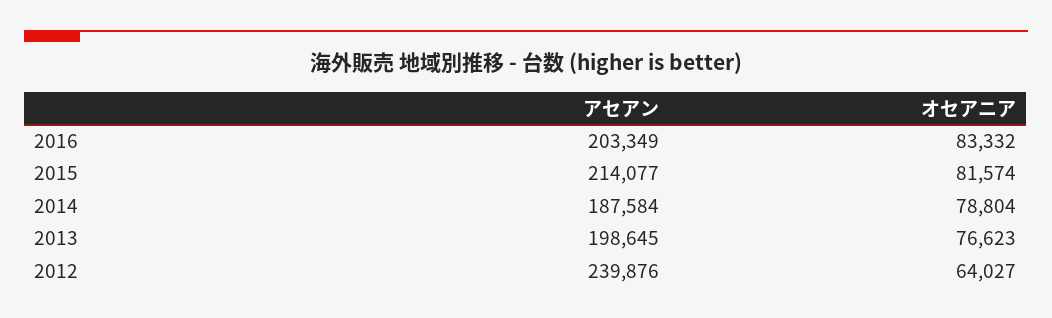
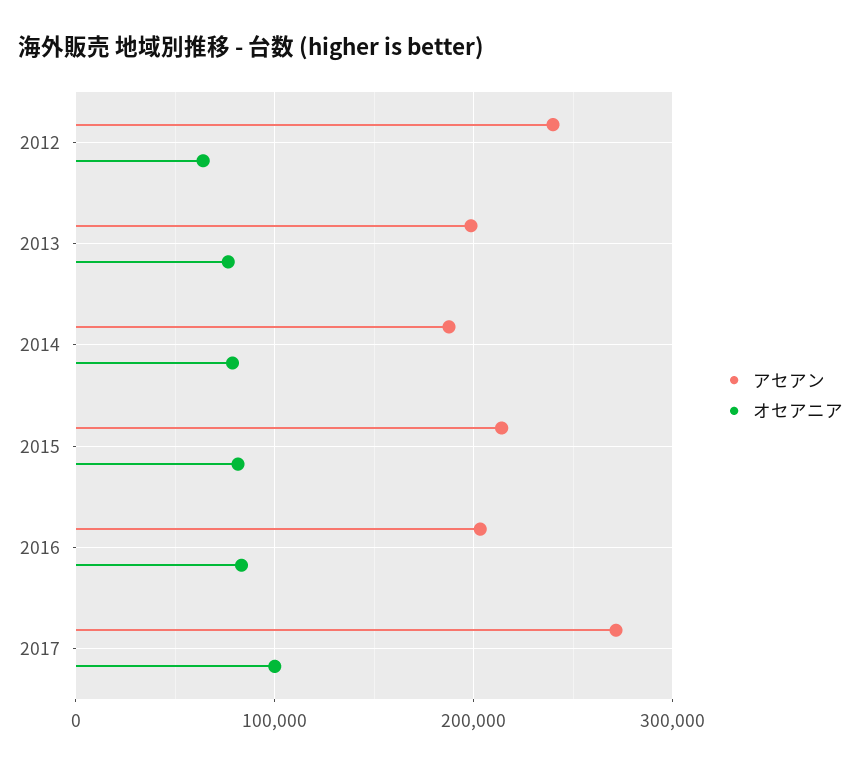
アセアン, 2017: none -> 270000
オセアニア, 2017: none -> 100000

